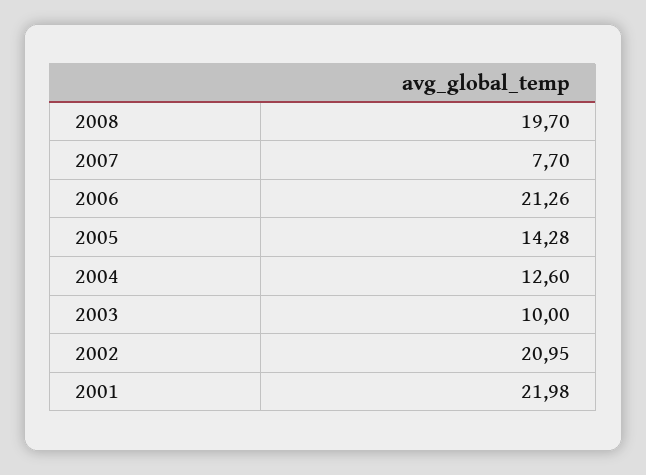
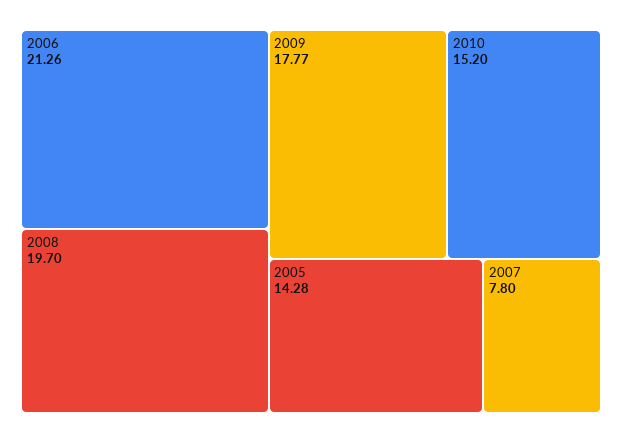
2007: 7.7 -> 7.8
2004: 12.6 -> none
2003: 10 -> none
2002: 20.95 -> none
2001: 21.98 -> none
2009: none -> 17.77
2010: none -> 15.2

